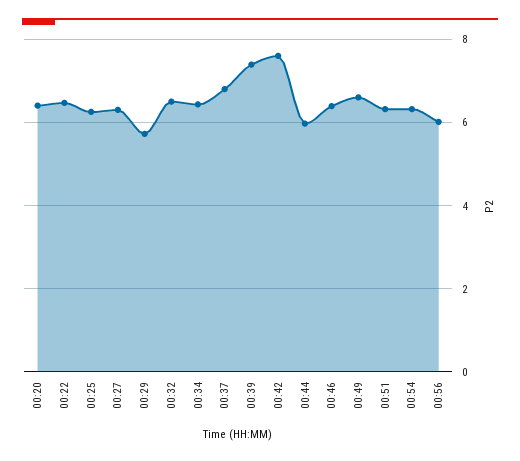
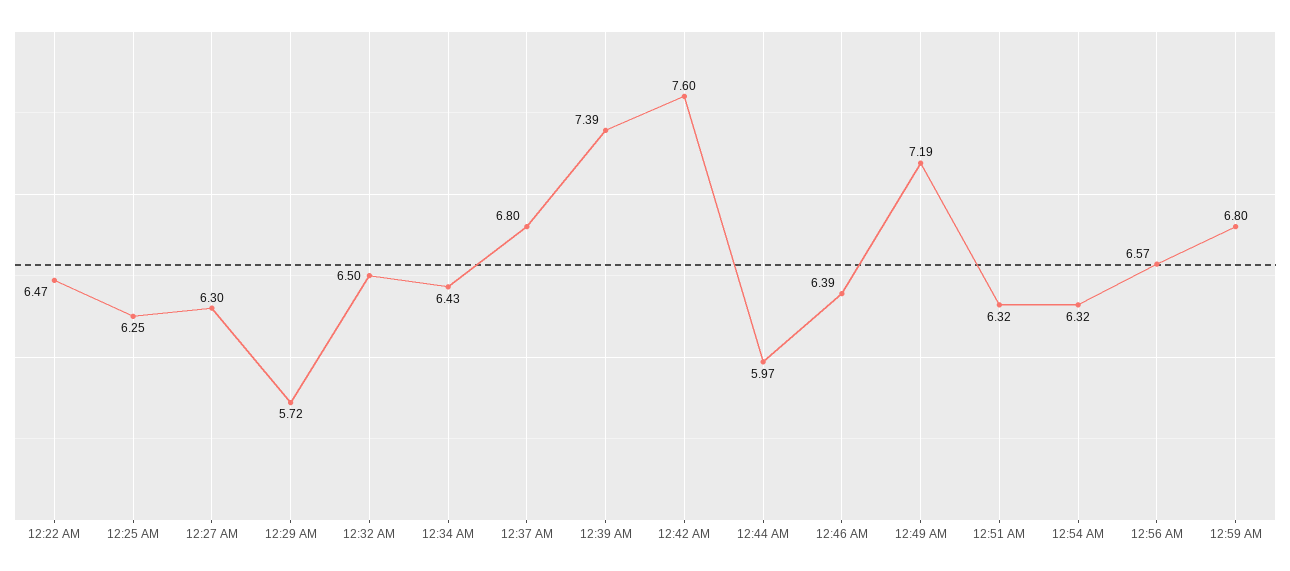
00:20: 6.4 -> none
00:49: 6.6 -> 7.19
00:56: 6 -> 6.57
12:59 AM: none -> 6.8

